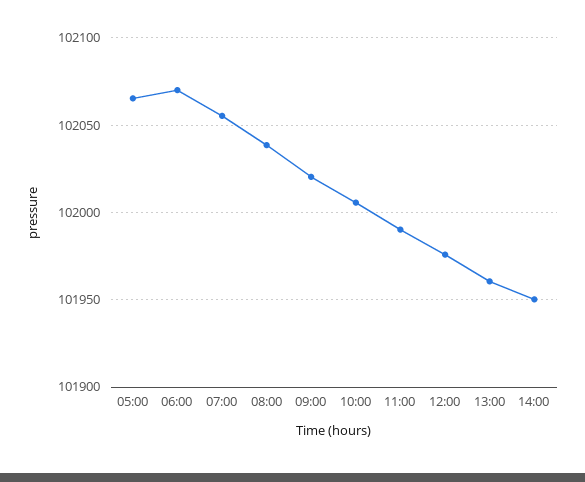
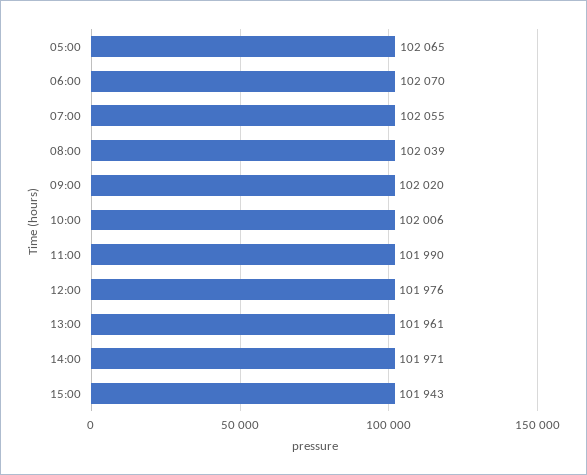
14:00: 101950 -> 101971
15:00: none -> 101943

